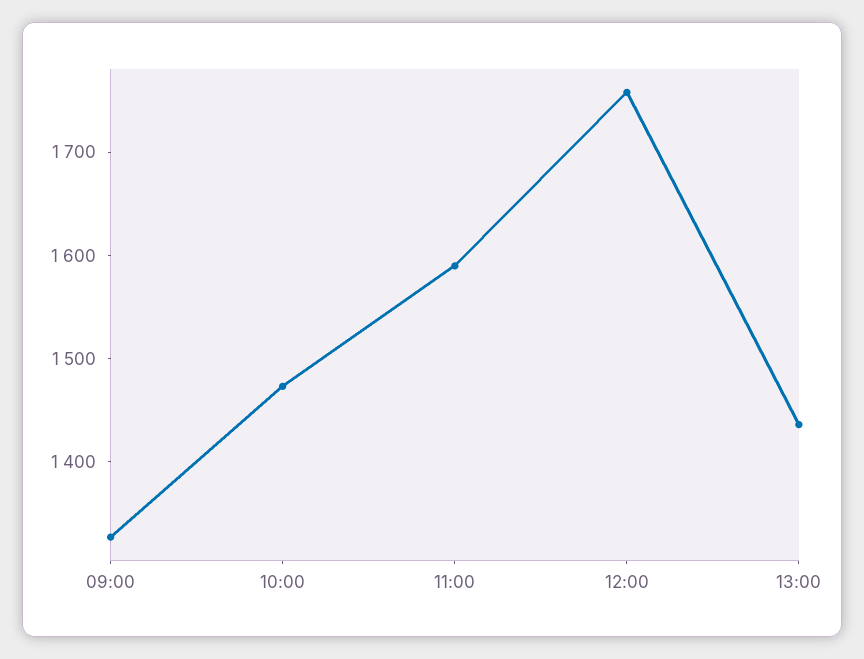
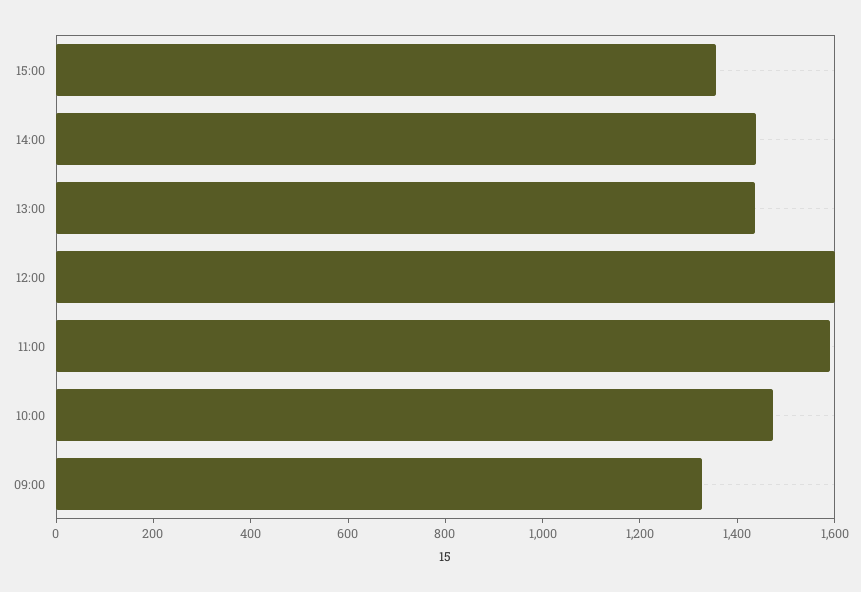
12:00: 1760 -> 1600
15:00: none -> 1350
14:00: none -> 1450

